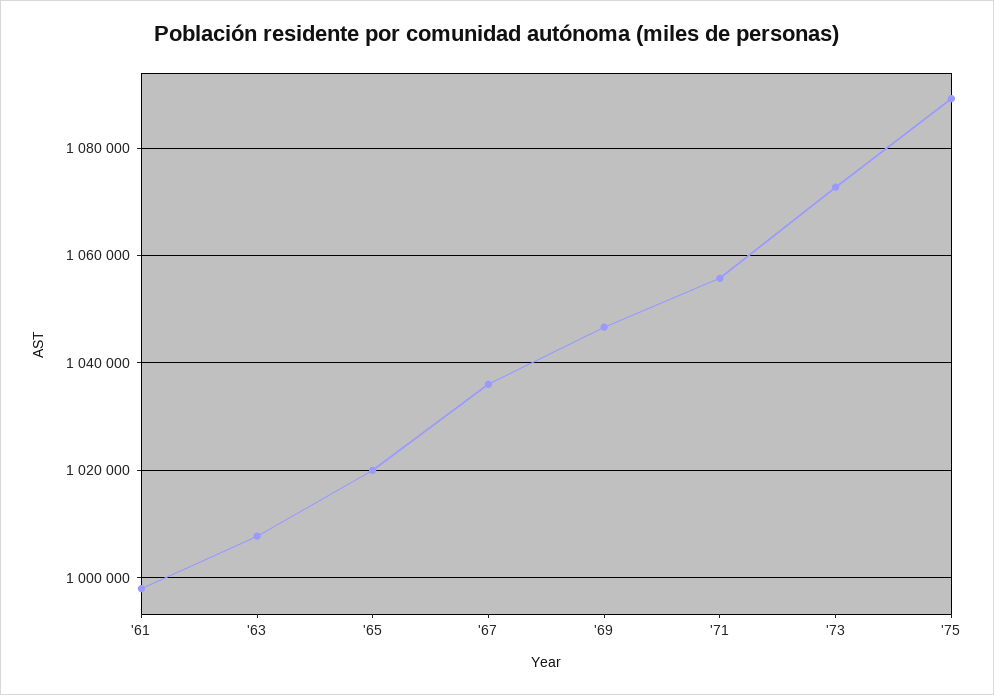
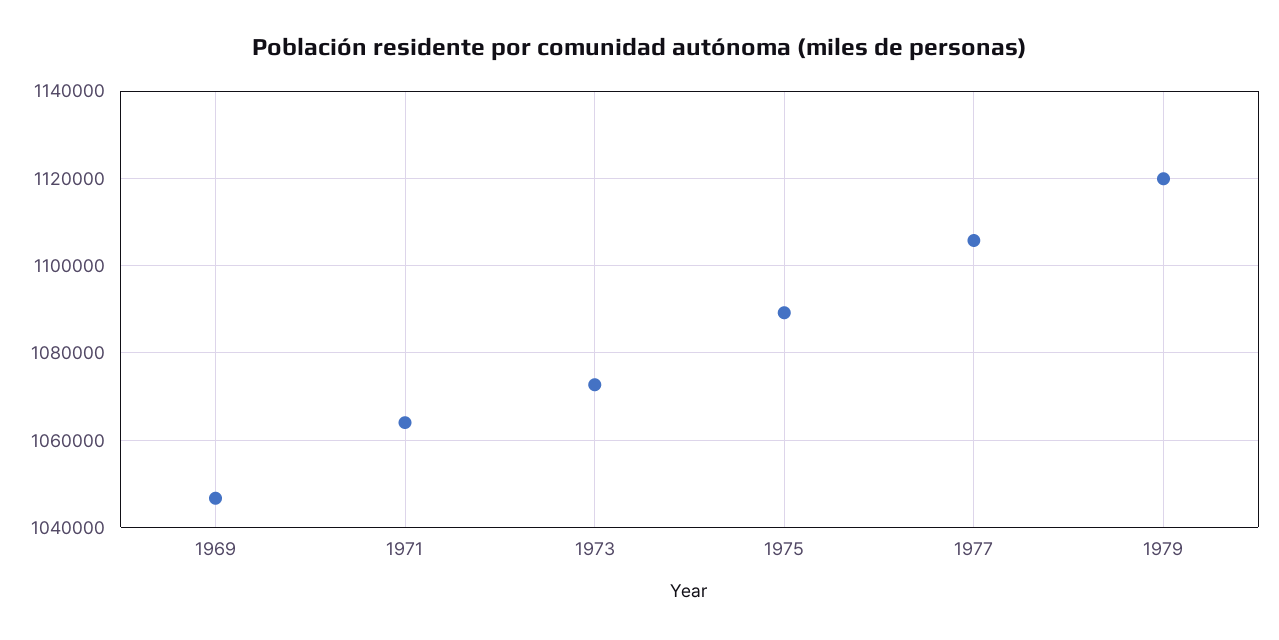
'61: 998000 -> none
'63: 1008000 -> none
'65: 1020000 -> none
'67: 1036000 -> none
'71: 1056000 -> 1064000
1977: none -> 1106000
1979: none -> 1120000

